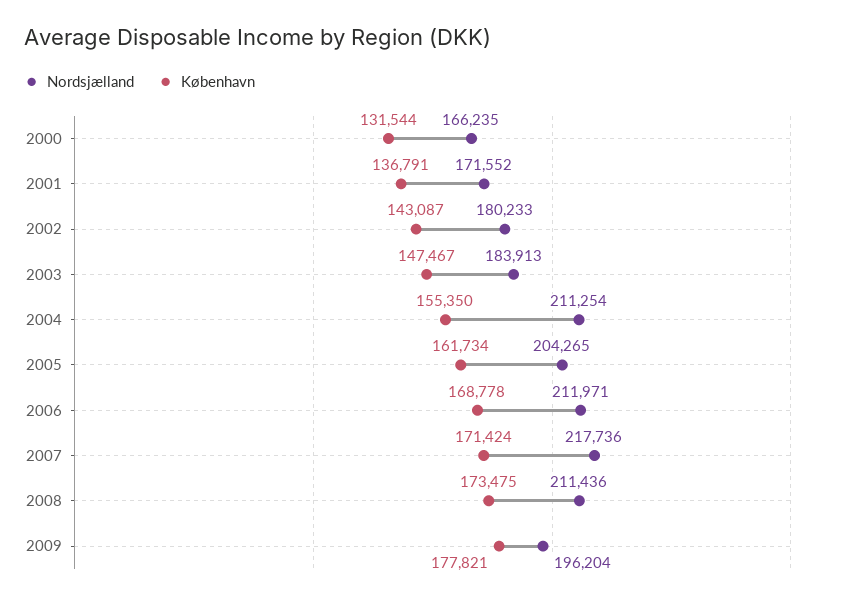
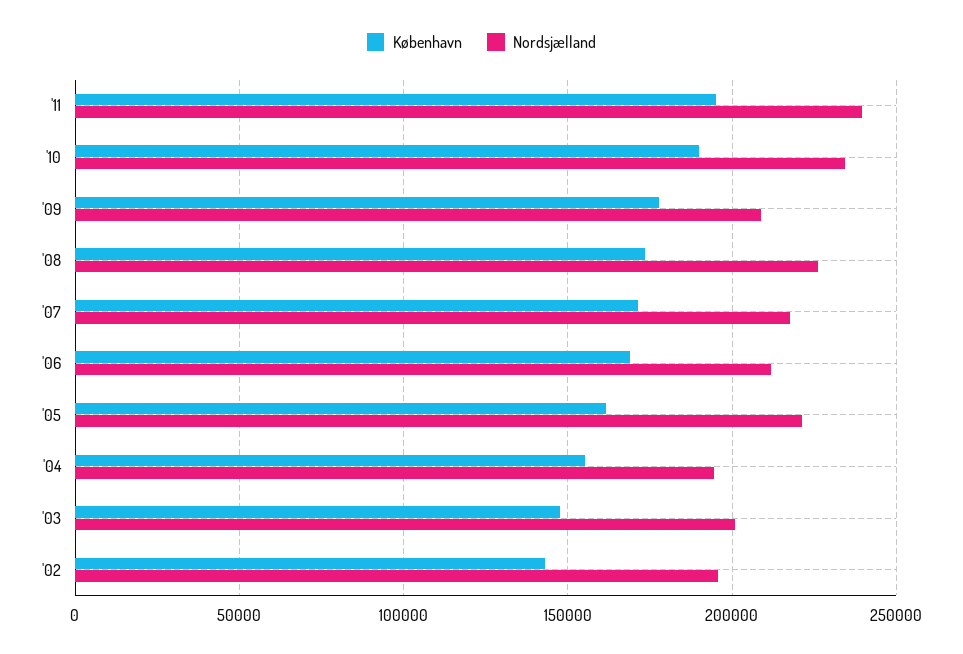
Nordsjælland, 2000: 166235 -> none
København, 2000: 131544 -> none
Nordsjælland, 2001: 171552 -> none
København, 2001: 136791 -> none
Nordsjælland, 2002: 180233 -> 195000
Nordsjælland, 2003: 183913 -> 200000
Nordsjælland, 2004: 211254 -> 195000
Nordsjælland, 2005: 204265 -> 220000
Nordsjælland, 2008: 211436 -> 225000
Nordsjælland, 2009: 196204 -> 210000
København, '11: none -> 195000
Nordsjælland, '11: none -> 240000
København, '10: none -> 190000
Nordsjælland, '10: none -> 235000

